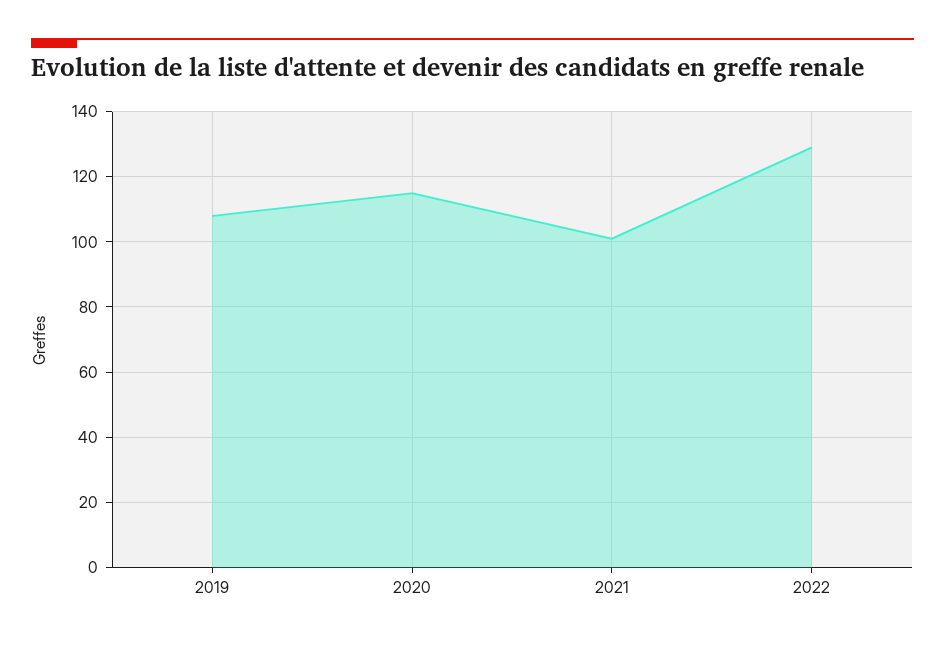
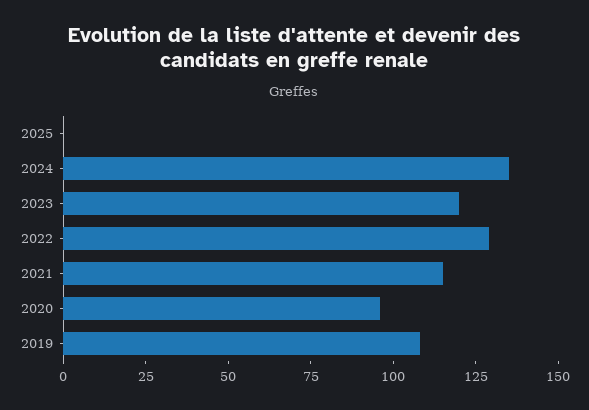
2020: 115 -> 95
2021: 100 -> 115
2025: none -> 0
2024: none -> 135
2023: none -> 120

